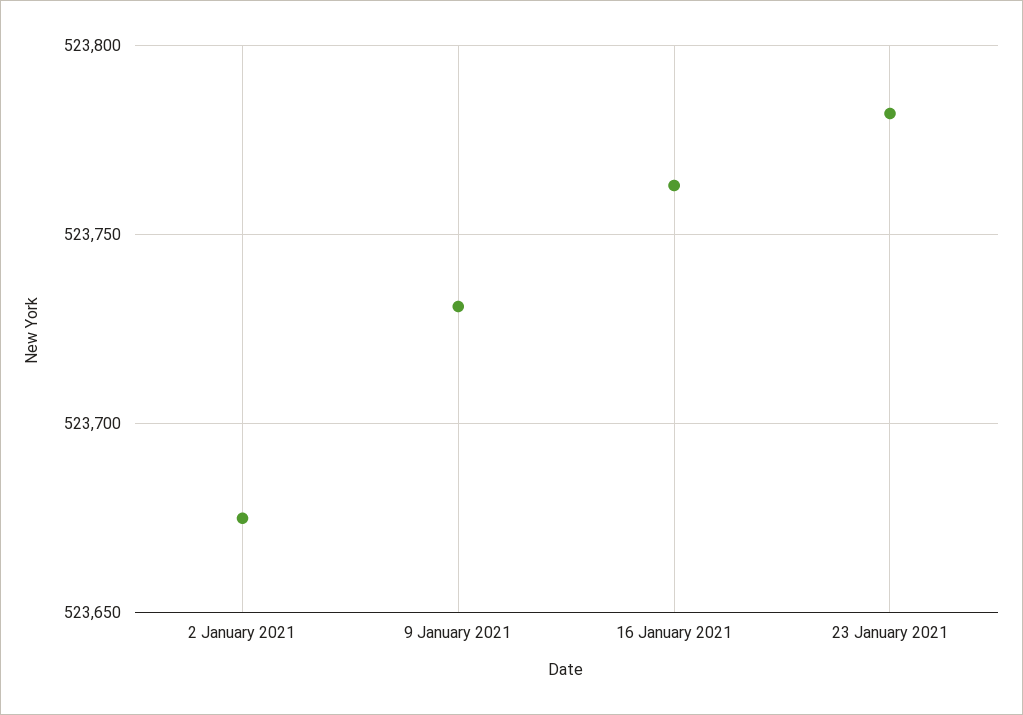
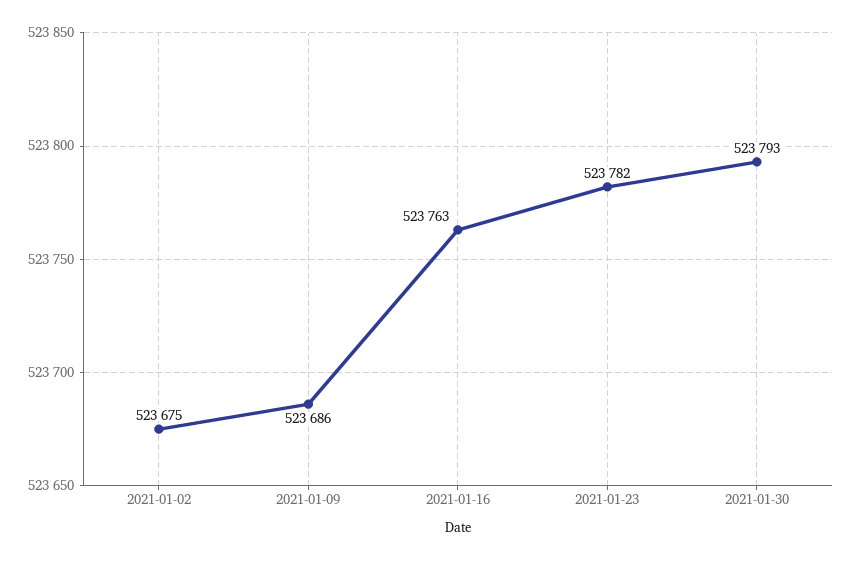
9 January 2021: 523730 -> 523686
2021-01-30: none -> 523793

